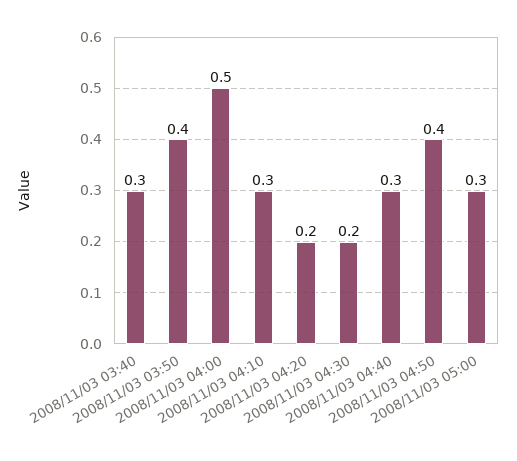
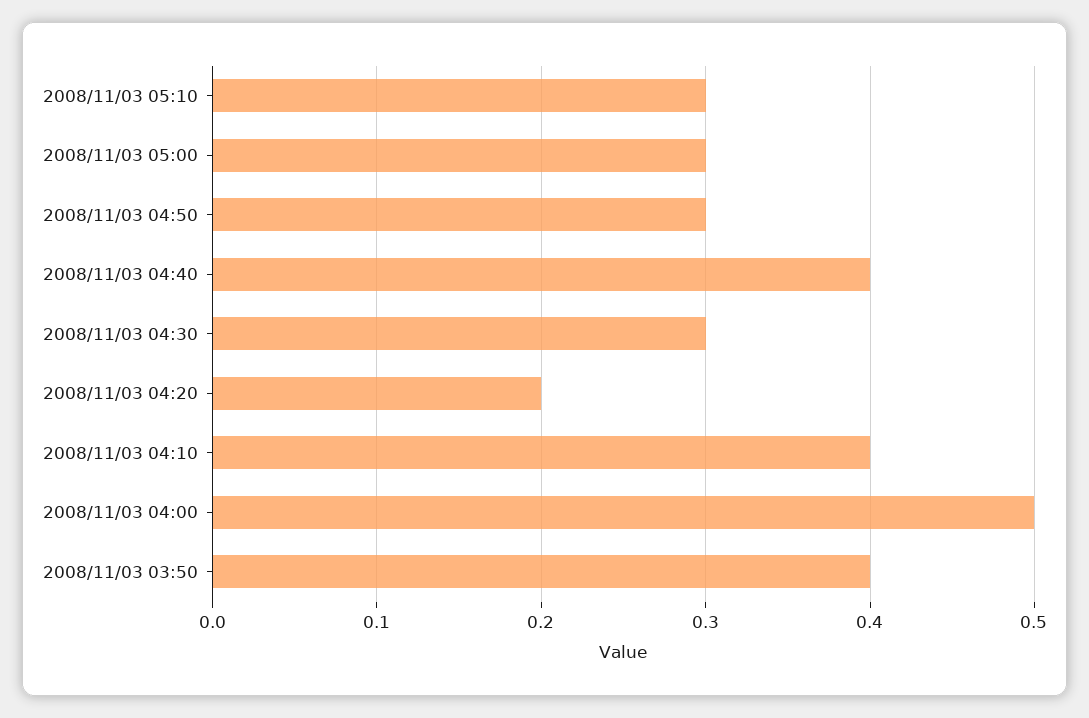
2008/11/03 03:40: 0.3 -> none
2008/11/03 04:10: 0.3 -> 0.4
2008/11/03 04:30: 0.2 -> 0.3
2008/11/03 04:40: 0.3 -> 0.4
2008/11/03 04:50: 0.4 -> 0.3
2008/11/03 05:10: none -> 0.3

